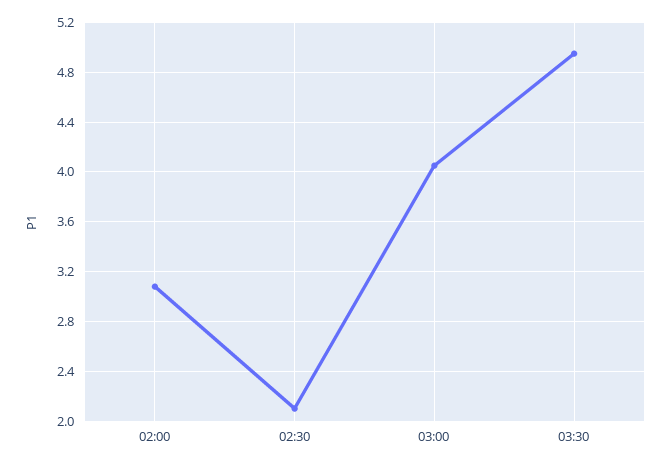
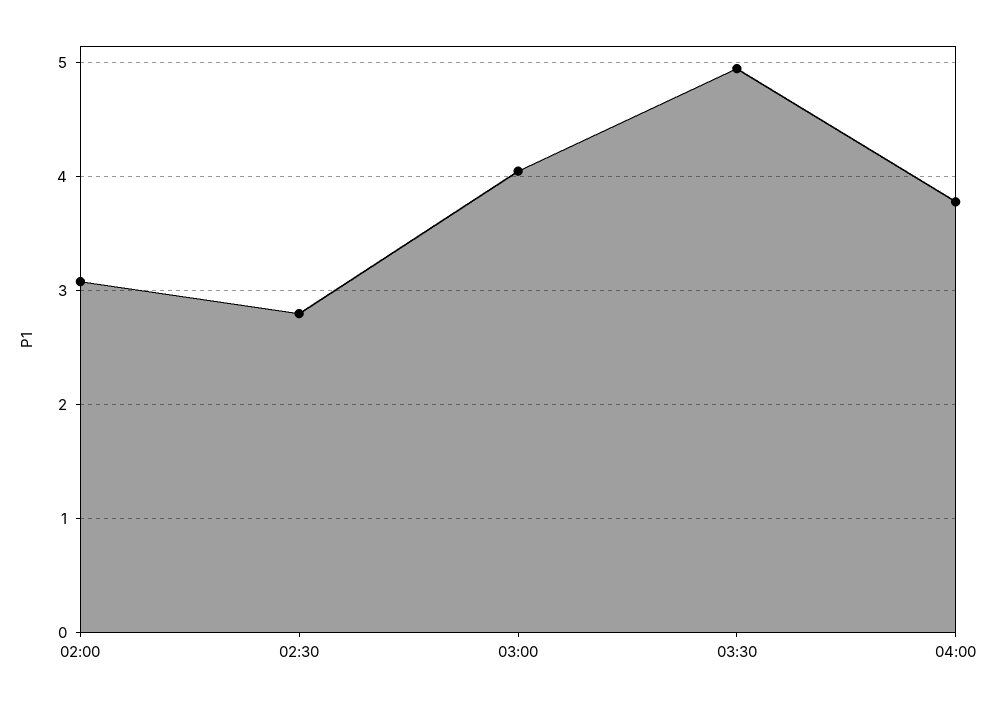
02:30: 2.1 -> 2.8
04:00: none -> 3.8

